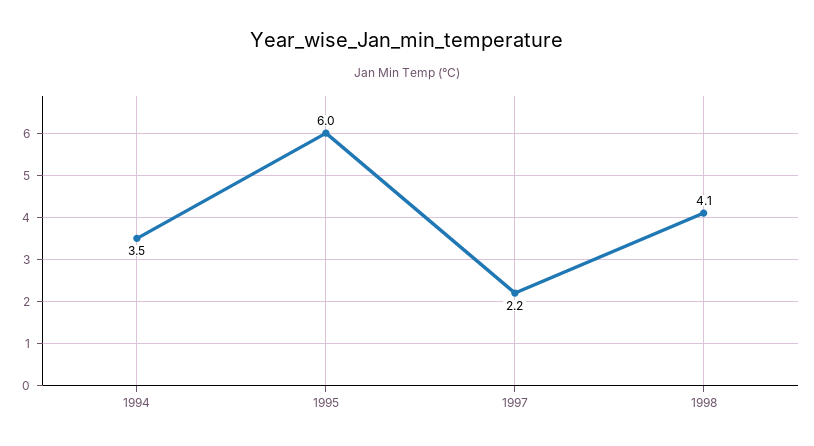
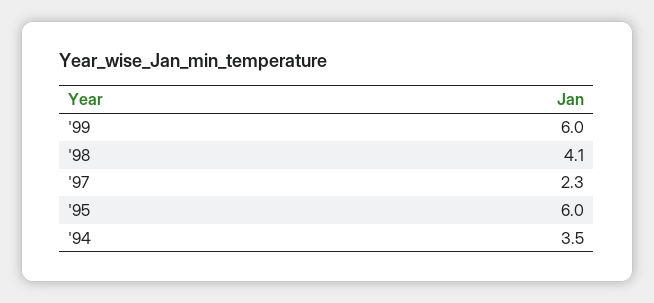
1997: 2.2 -> 2.3
'99: none -> 6

